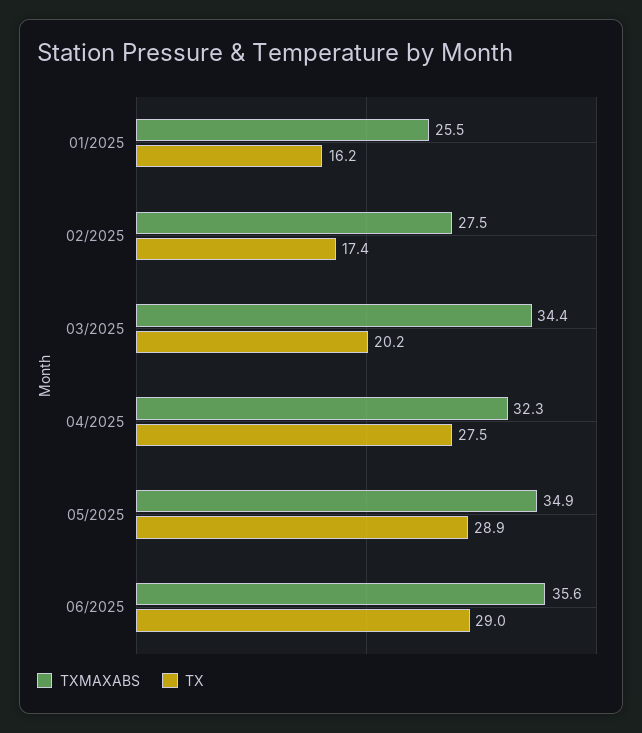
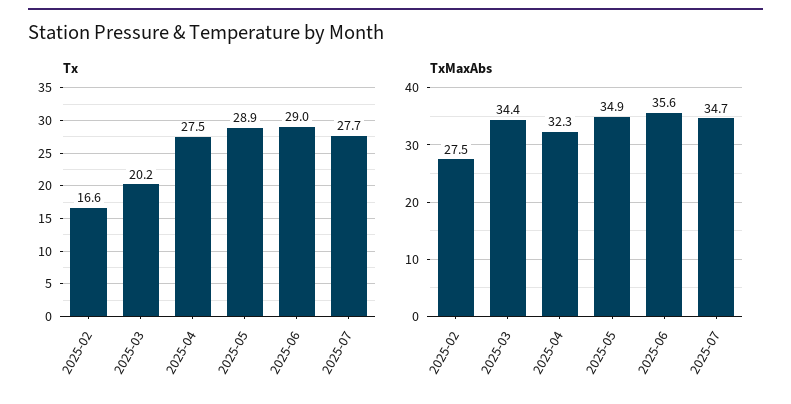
TXMAXABS, 01/2025: 25.5 -> none
TX, 01/2025: 16.2 -> none
TX, 02/2025: 17.4 -> 16.6
TX, 2025-07: none -> 27.7
TXMAXABS, 2025-07: none -> 34.7

